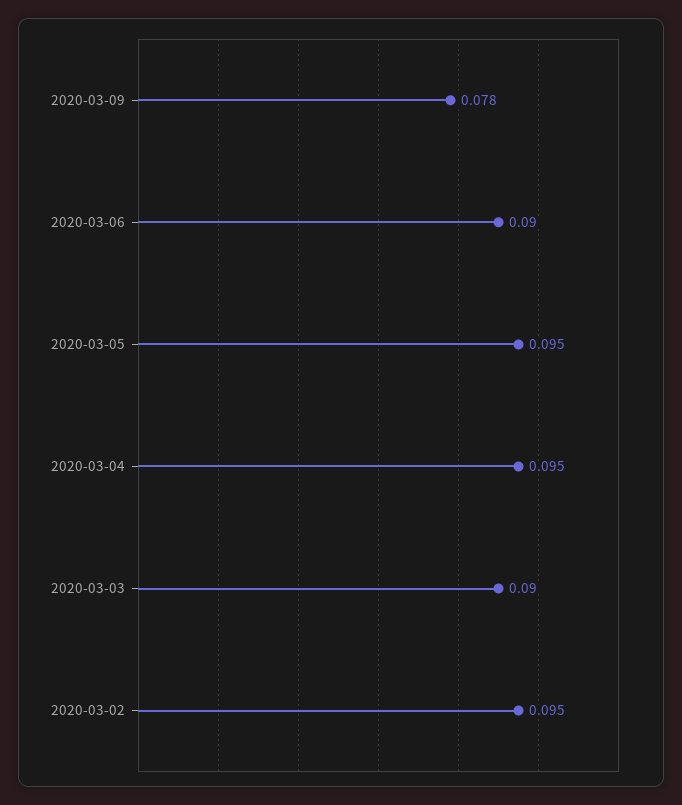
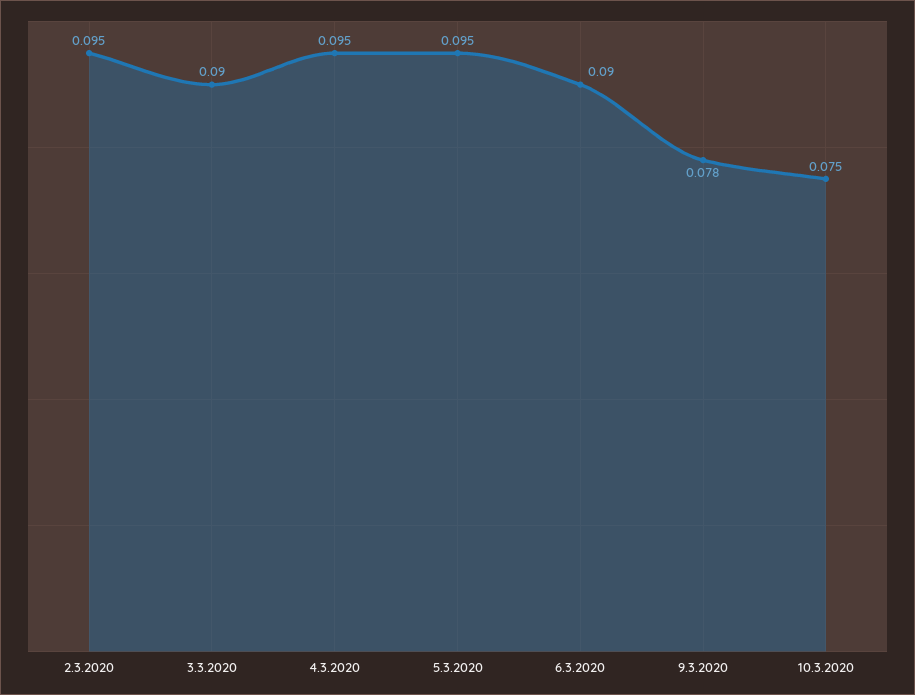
10.3.2020: none -> 0.075

